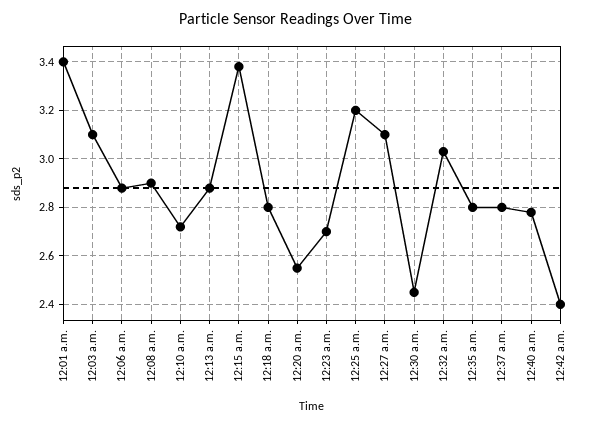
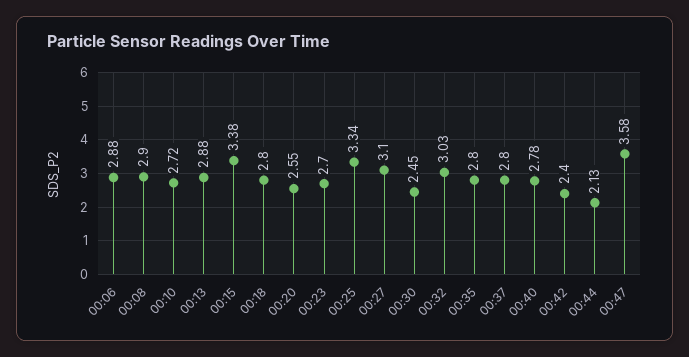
12:01 a.m.: 3.4 -> none
12:03 a.m.: 3.1 -> none
12:25 a.m.: 3.2 -> 3.34
00:44: none -> 2.13
00:47: none -> 3.58

